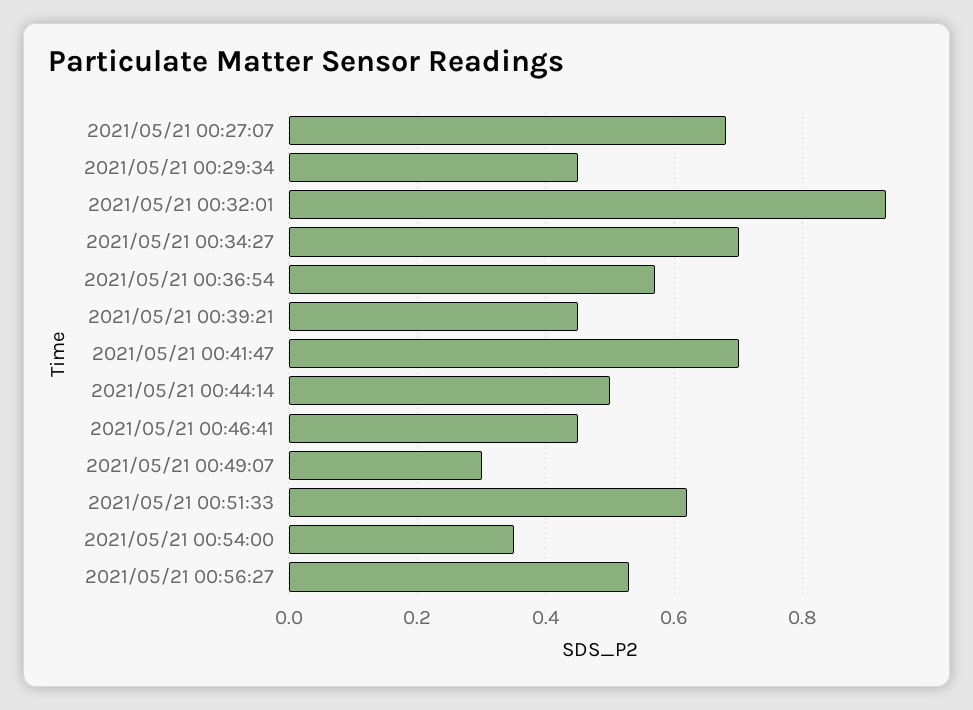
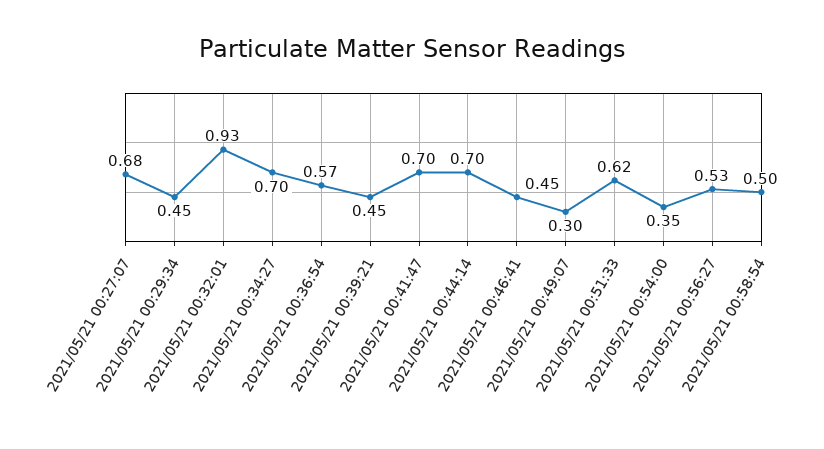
2021/05/21 00:44:14: 0.5 -> 0.7
2021/05/21 00:58:54: none -> 0.5

